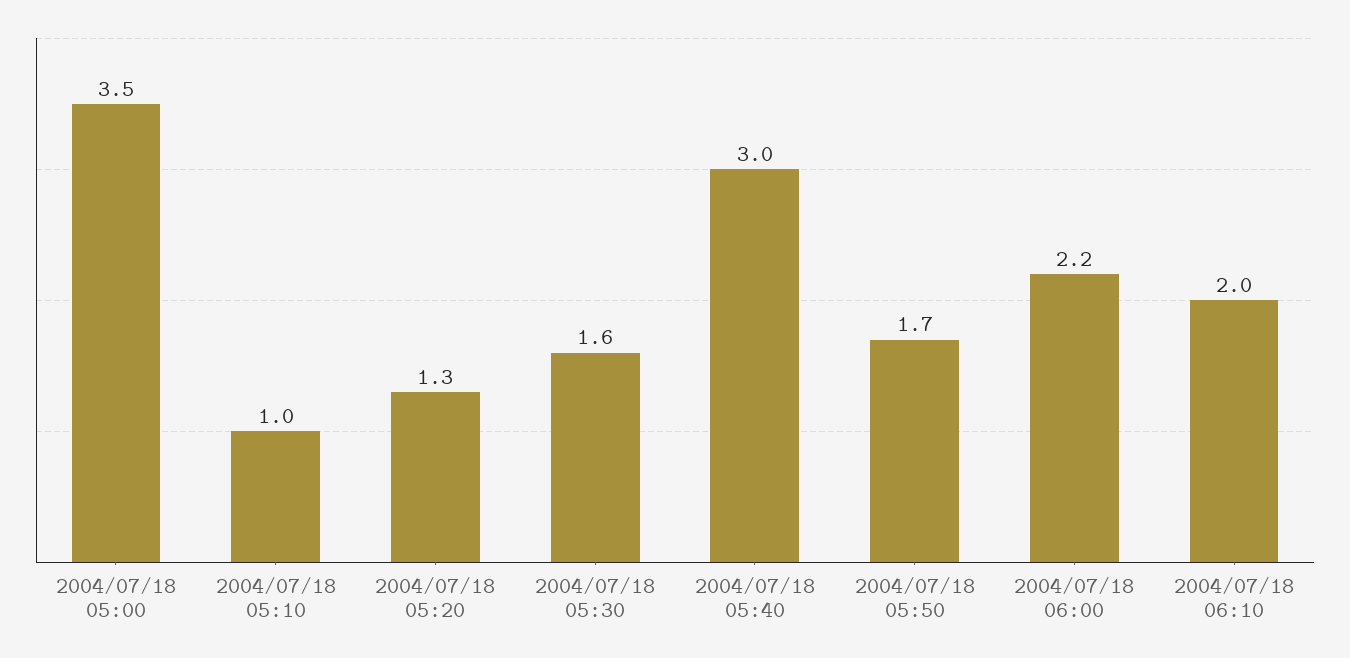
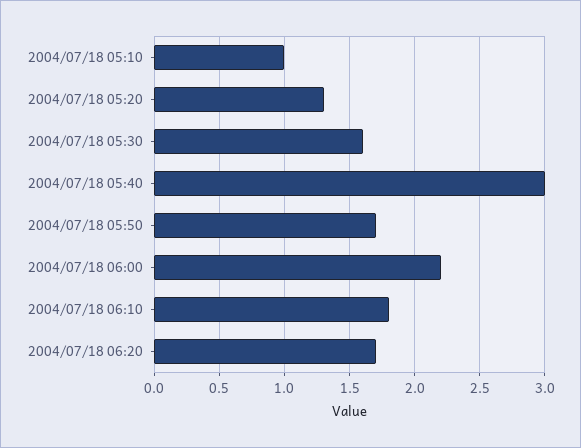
2004/07/18 05:00: 3.5 -> none
2004/07/18 06:10: 2 -> 1.8
2004/07/18 06:20: none -> 1.7

